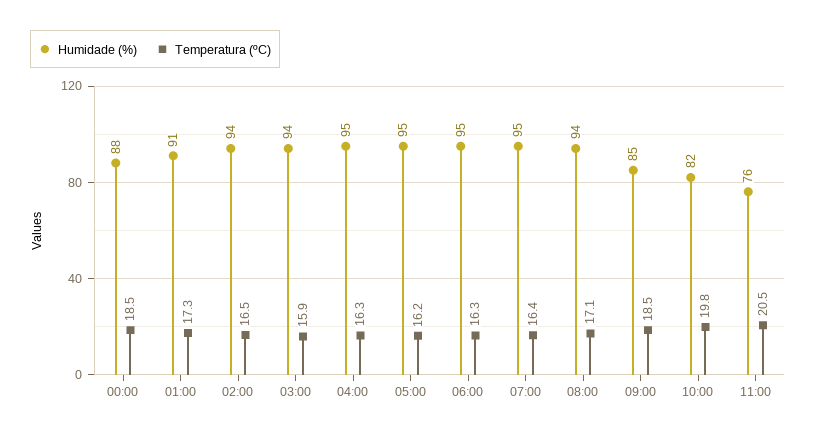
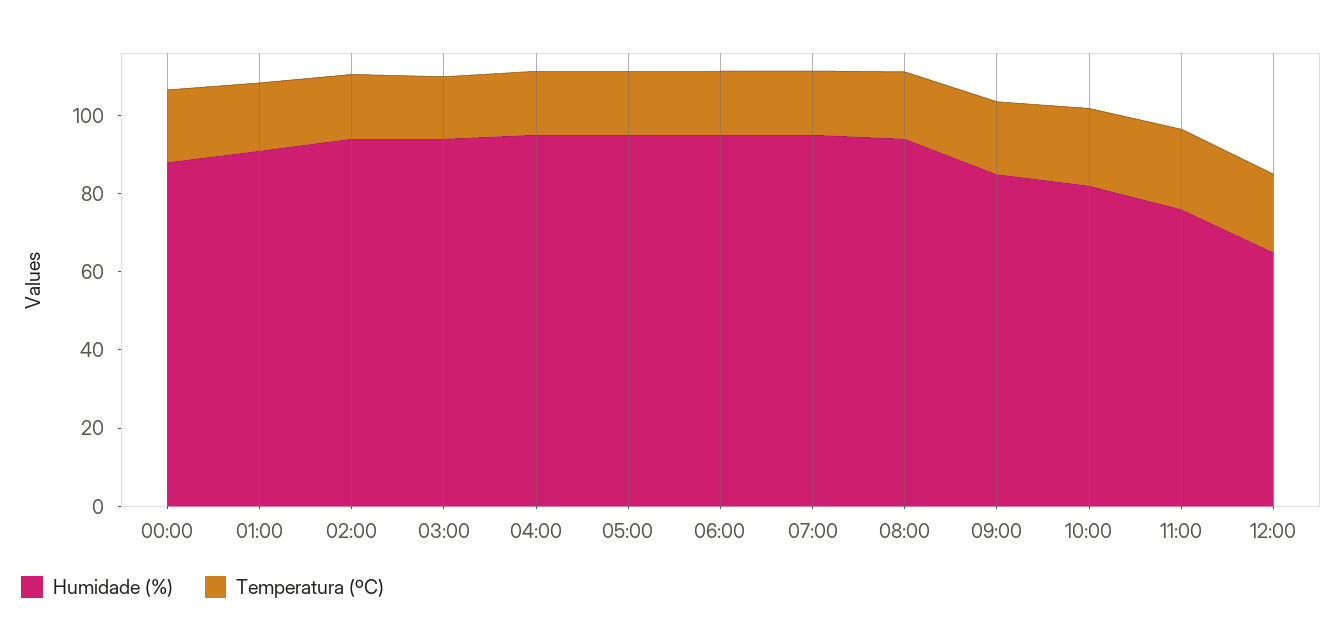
Humidade (%), 12:00: none -> 65
Temperatura (ºC), 12:00: none -> 20

